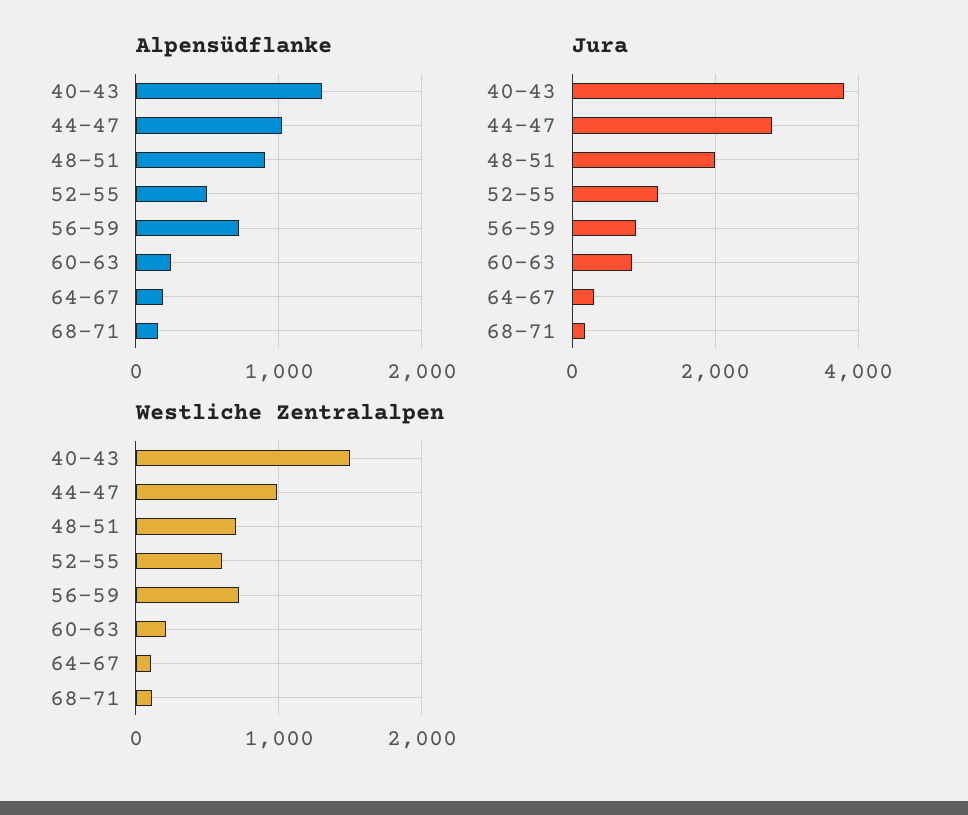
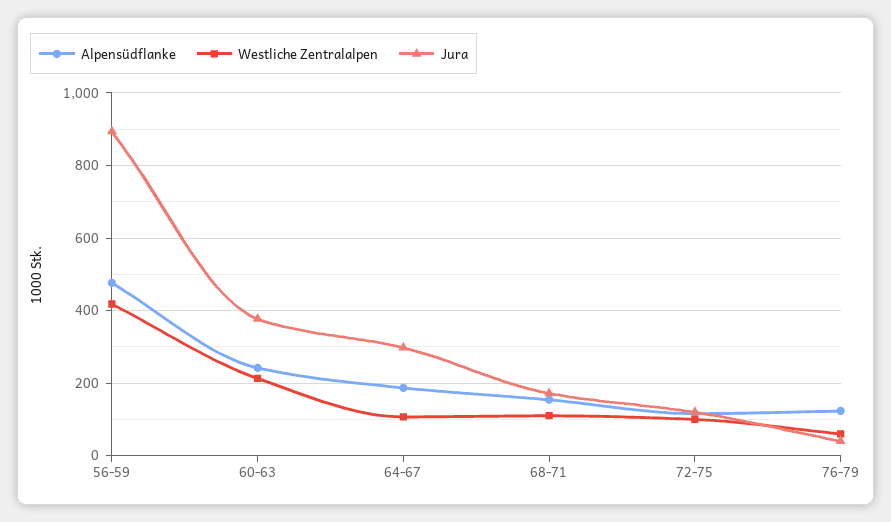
Alpensüdflanke, 40-43: 1300 -> none
Alpensüdflanke, 44-47: 1000 -> none
Alpensüdflanke, 48-51: 900 -> none
Alpensüdflanke, 52-55: 500 -> none
Alpensüdflanke, 56-59: 700 -> 480
Jura, 40-43: 3800 -> none
Jura, 44-47: 2800 -> none
Jura, 48-51: 2000 -> none
Jura, 52-55: 1200 -> none
Jura, 60-63: 800 -> 380
Westliche Zentralalpen, 40-43: 1500 -> none
Westliche Zentralalpen, 44-47: 1000 -> none
Westliche Zentralalpen, 48-51: 700 -> none
Westliche Zentralalpen, 52-55: 600 -> none
Westliche Zentralalpen, 56-59: 700 -> 420
Alpensüdflanke, 72-75: none -> 120
Westliche Zentralalpen, 72-75: none -> 100
Jura, 72-75: none -> 120
Alpensüdflanke, 76-79: none -> 120
Westliche Zentralalpen, 76-79: none -> 60
Jura, 76-79: none -> 40

